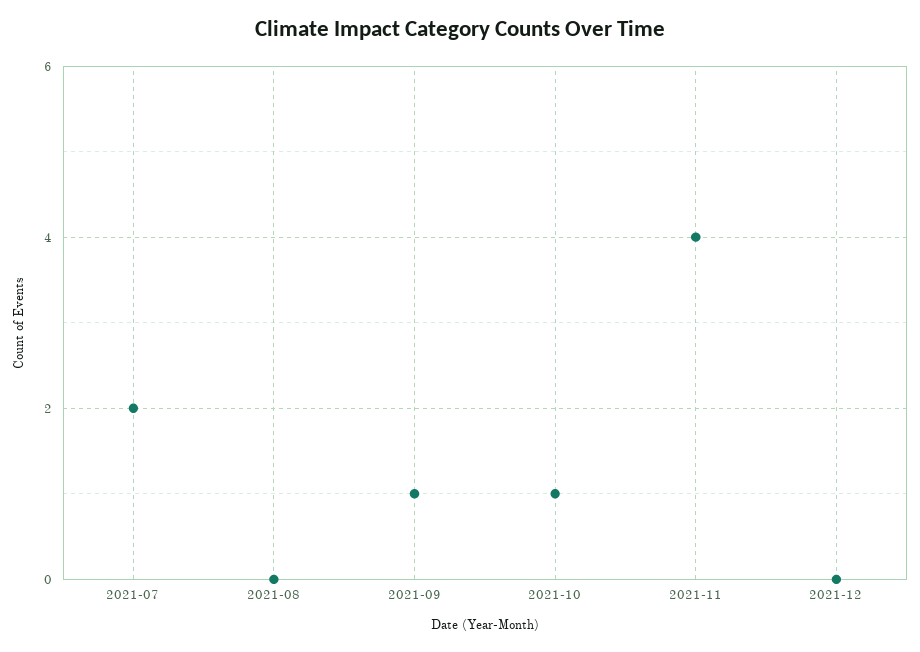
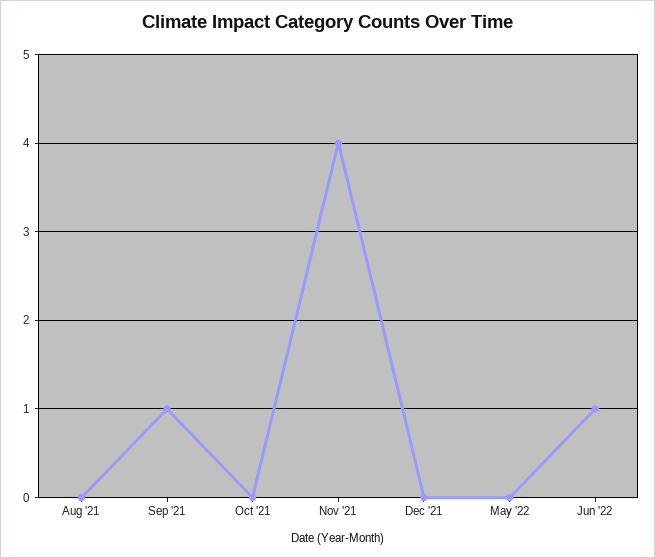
2021-07: 2 -> none
2021-10: 1 -> 0
May '22: none -> 0
Jun '22: none -> 1

